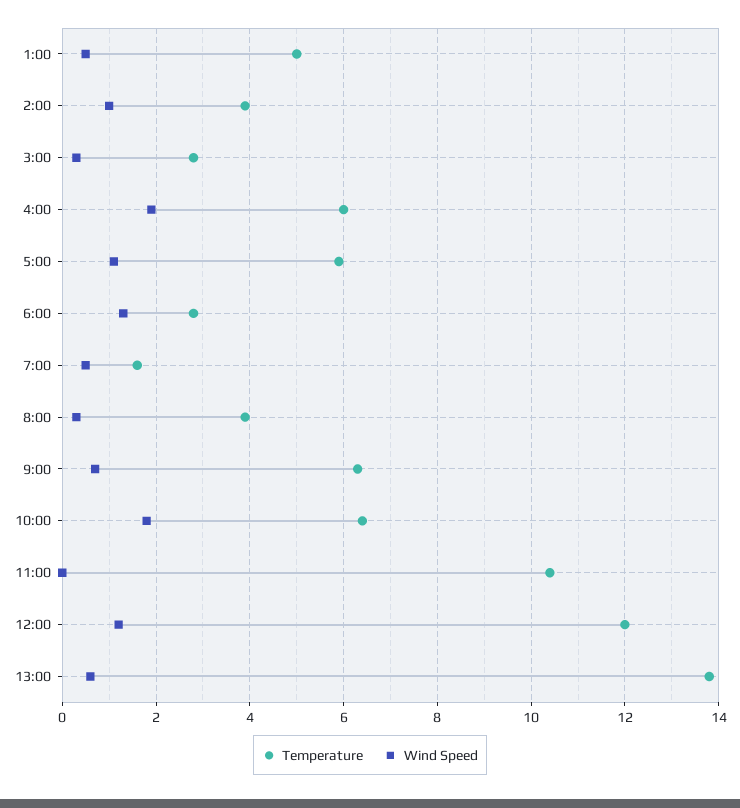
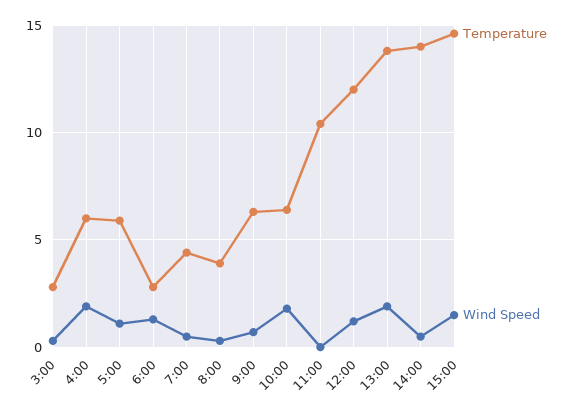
Temperature, 1:00: 5 -> none
Wind Speed, 1:00: 0.5 -> none
Temperature, 2:00: 4 -> none
Wind Speed, 2:00: 1 -> none
Temperature, 7:00: 1.5 -> 4.5
Wind Speed, 13:00: 0.5 -> 2
Temperature, 14:00: none -> 14
Wind Speed, 14:00: none -> 0.5
Temperature, 15:00: none -> 14.5
Wind Speed, 15:00: none -> 1.5

